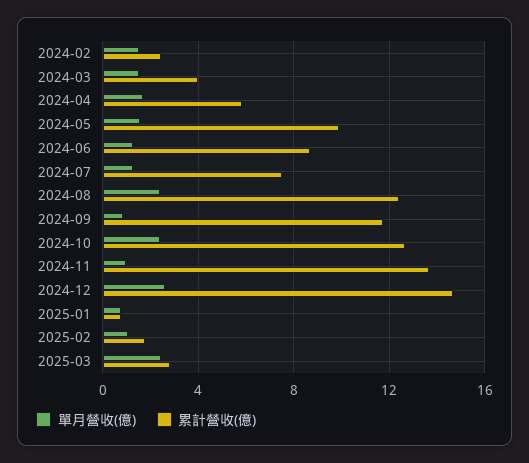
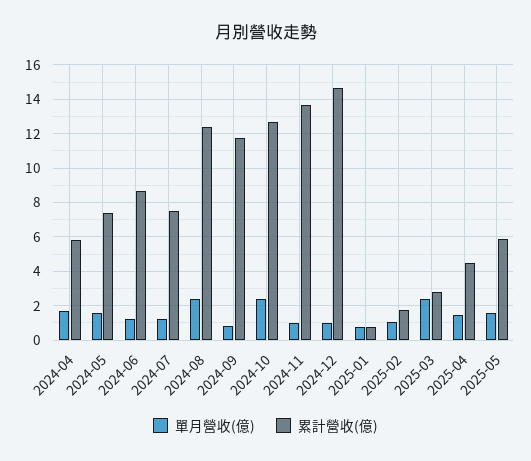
單月營收(億), 2024-02: 1.5 -> none
累計營收(億), 2024-02: 2.5 -> none
單月營收(億), 2024-03: 1.5 -> none
累計營收(億), 2024-03: 4 -> none
累計營收(億), 2024-05: 10 -> 7.5
單月營收(億), 2024-12: 2.5 -> 1
單月營收(億), 2025-04: none -> 1.5
累計營收(億), 2025-04: none -> 4.5
單月營收(億), 2025-05: none -> 1.5
累計營收(億), 2025-05: none -> 6

